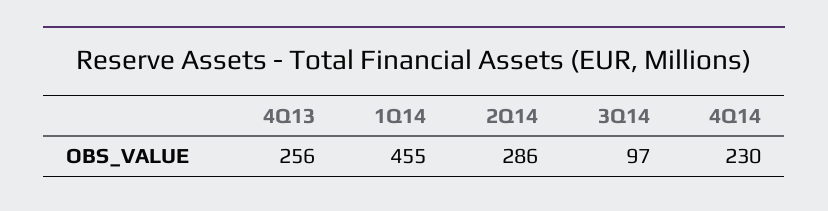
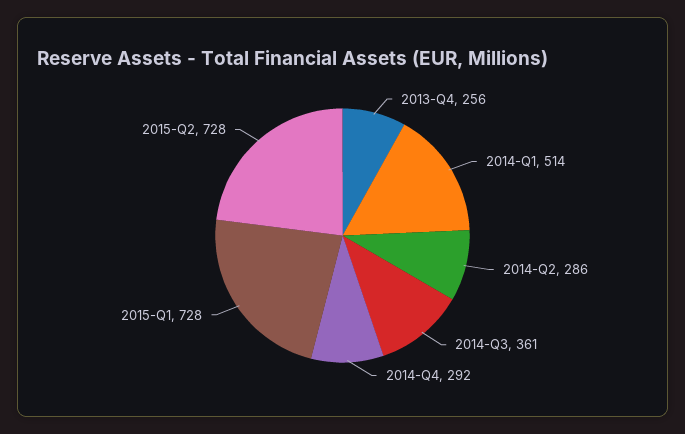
1Q14: 455 -> 514
3Q14: 97 -> 361
4Q14: 230 -> 292
2015-Q1: none -> 728
2015-Q2: none -> 728

